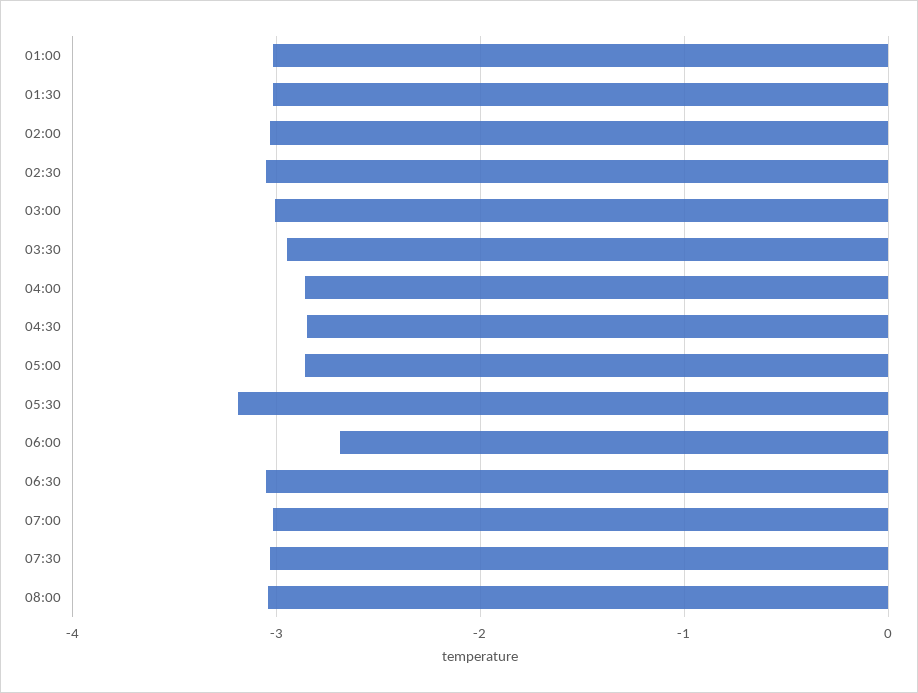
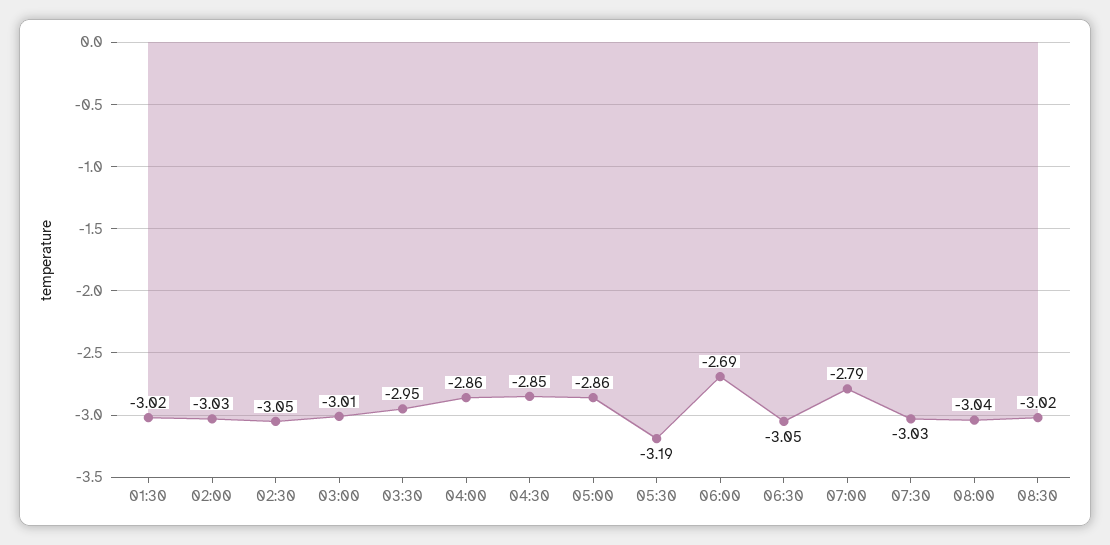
01:00: -3 -> none
07:00: -3 -> -2.79
08:30: none -> -3.02

